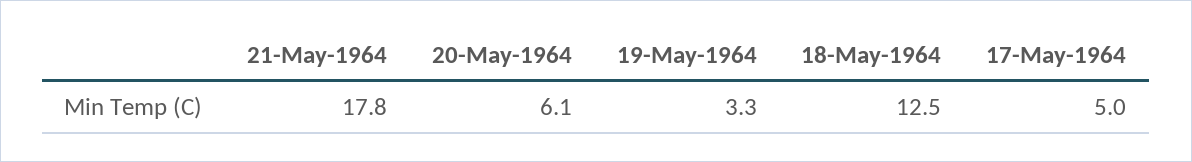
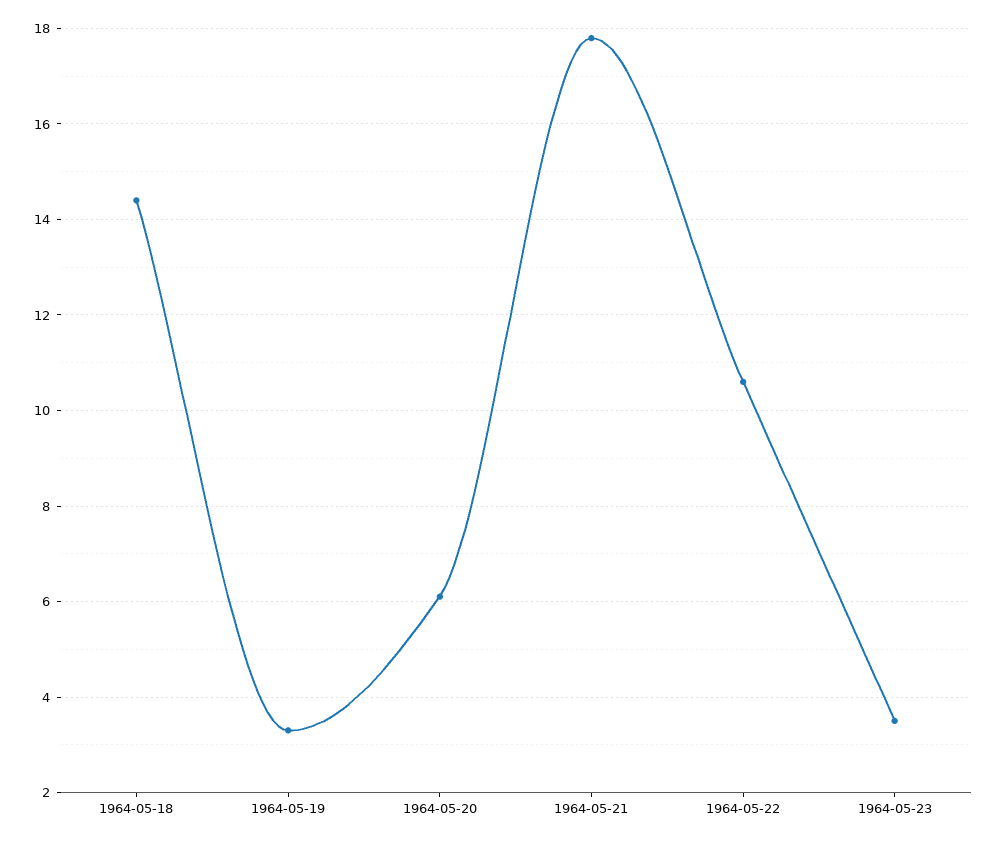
18-May-1964: 12.5 -> 14.5
17-May-1964: 5 -> none
1964-05-22: none -> 10.5
1964-05-23: none -> 3.5

